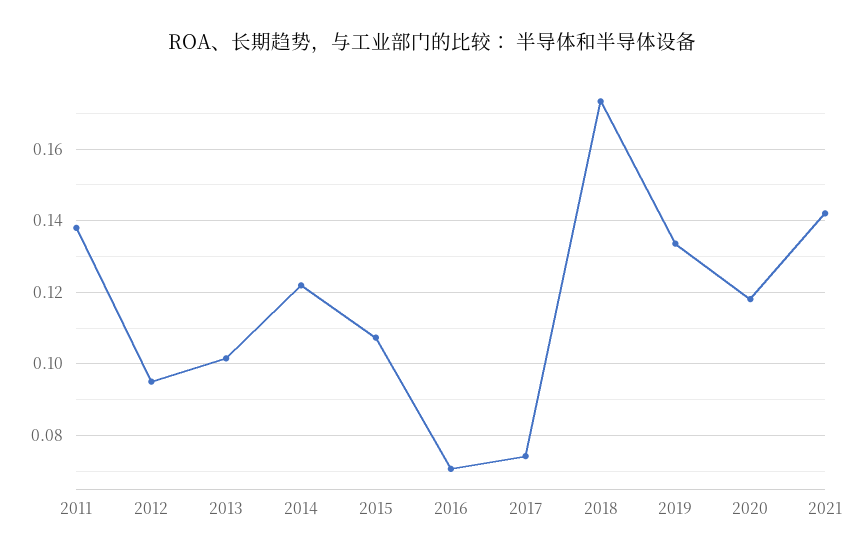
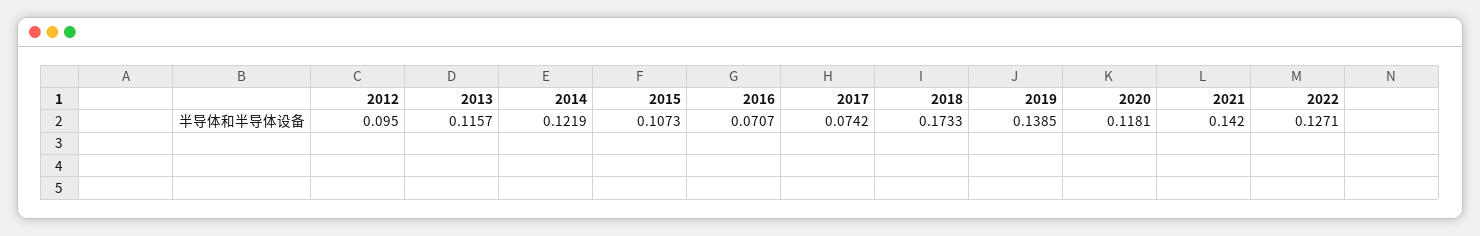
2011: 0.138 -> none
2013: 0.102 -> 0.1157
2019: 0.134 -> 0.1385
2022: none -> 0.1271

